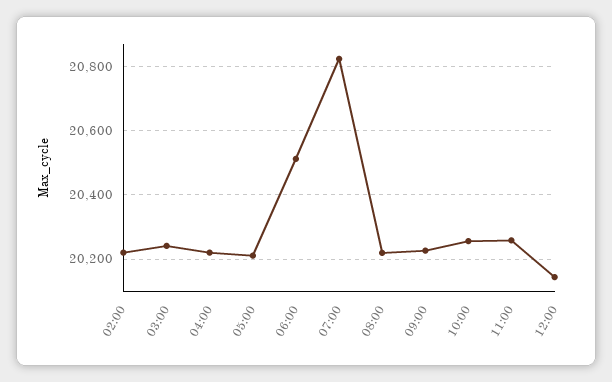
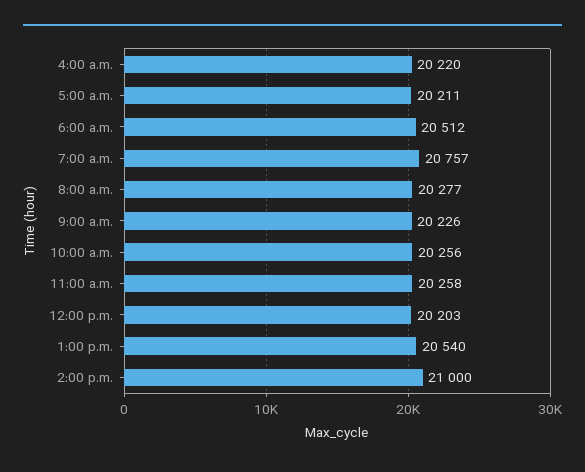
02:00: 20220 -> none
03:00: 20240 -> none
07:00: 20820 -> 20757
08:00: 20220 -> 20277
12:00: 20140 -> 20203
1:00 p.m.: none -> 20540
2:00 p.m.: none -> 21000

